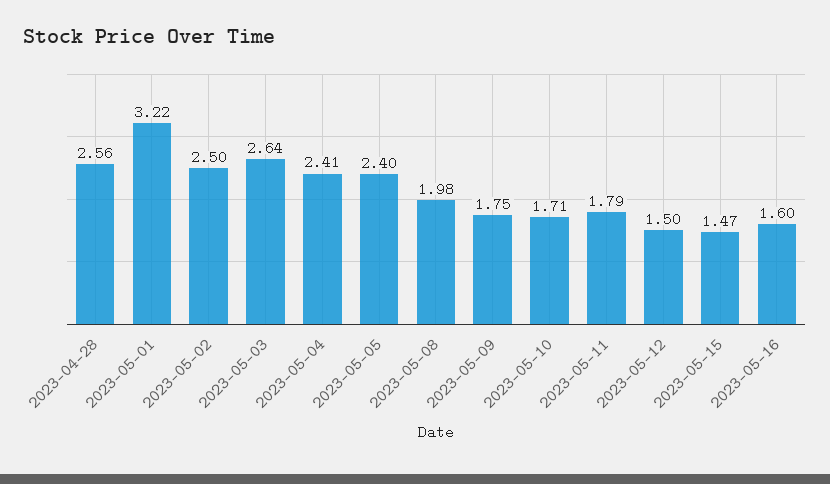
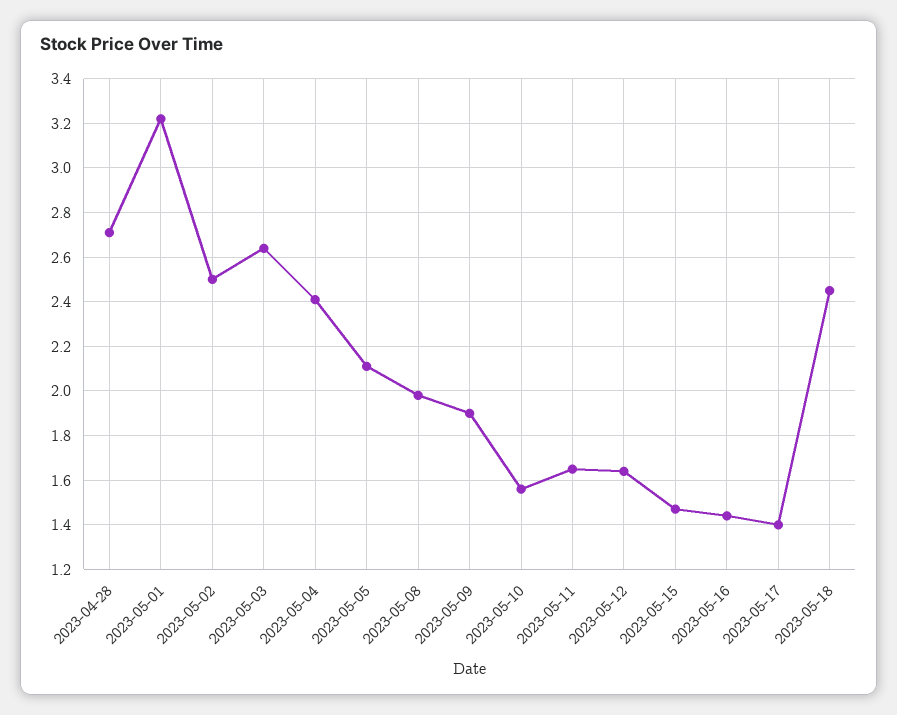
2023-04-28: 2.56 -> 2.7
2023-05-05: 2.4 -> 2.1
2023-05-09: 1.75 -> 1.9
2023-05-10: 1.71 -> 1.55
2023-05-11: 1.79 -> 1.65
2023-05-12: 1.5 -> 1.65
2023-05-16: 1.6 -> 1.45
2023-05-17: none -> 1.4
2023-05-18: none -> 2.45

